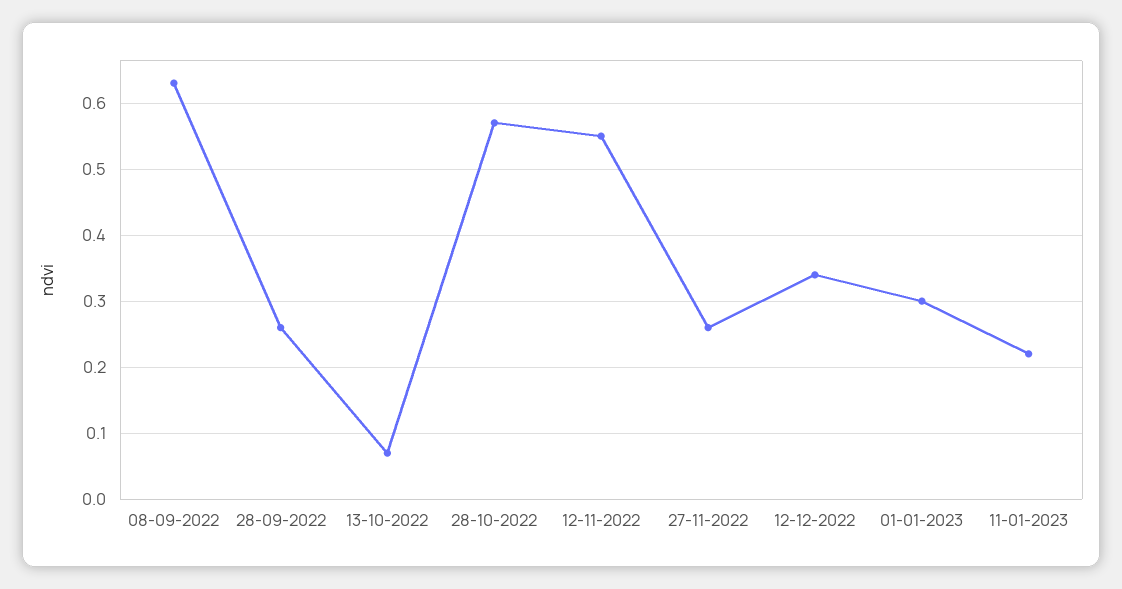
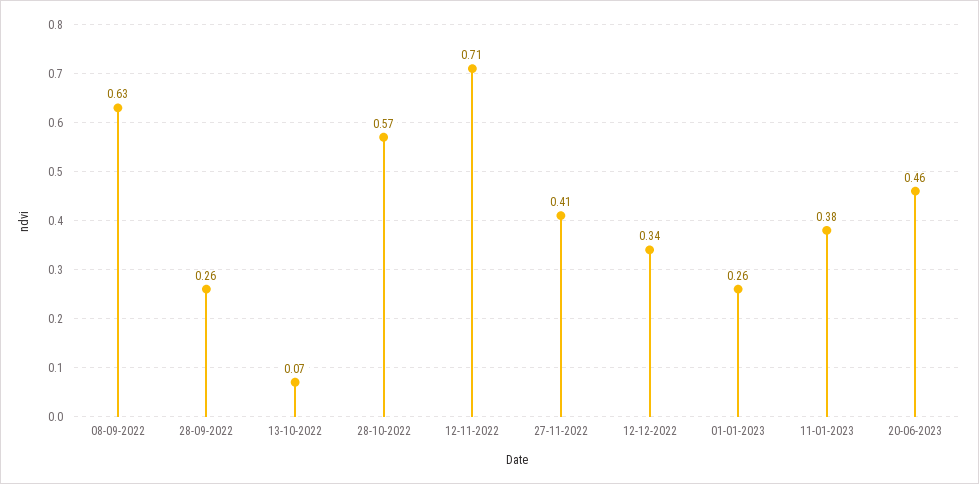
12-11-2022: 0.55 -> 0.71
27-11-2022: 0.26 -> 0.41
01-01-2023: 0.3 -> 0.26
11-01-2023: 0.22 -> 0.38
20-06-2023: none -> 0.46

